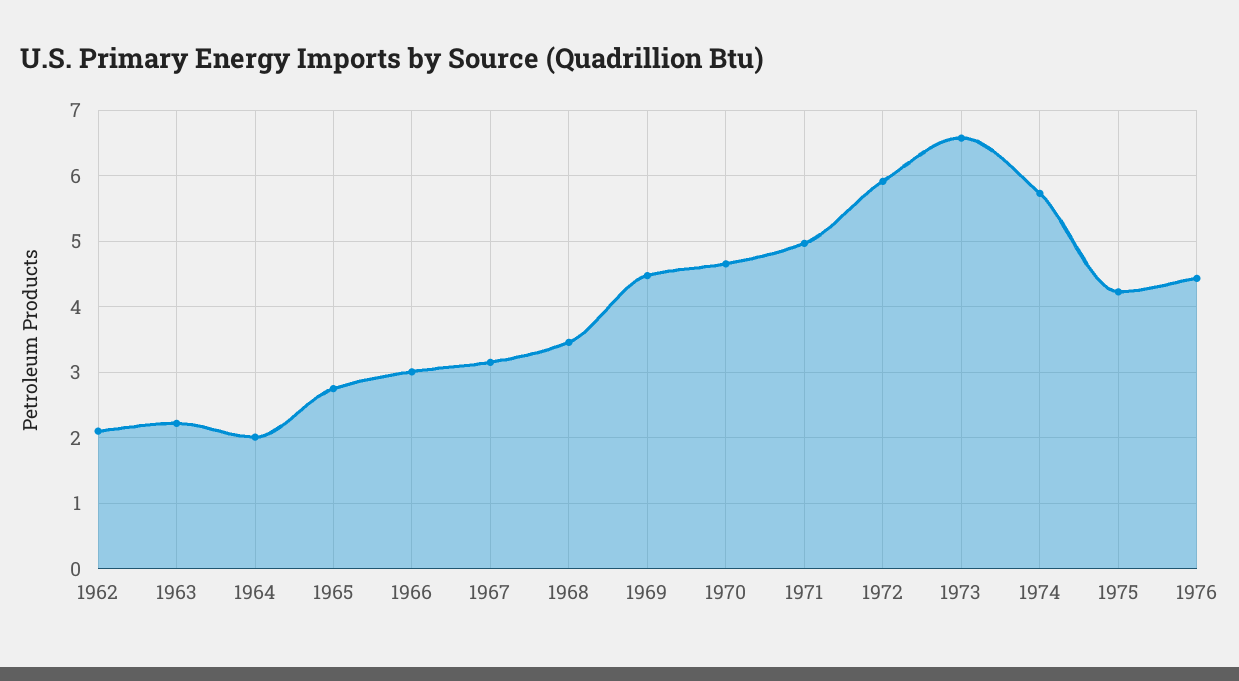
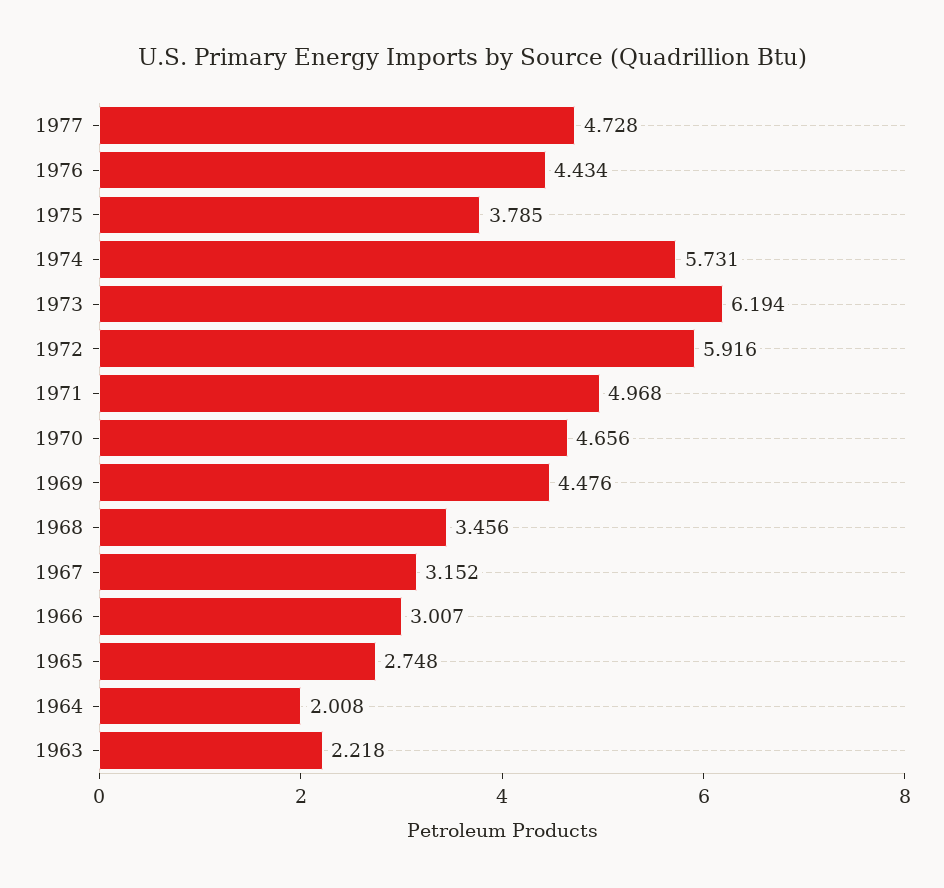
1962: 2.1 -> none
1973: 6.6 -> 6.194
1975: 4.2 -> 3.785
1977: none -> 4.728

